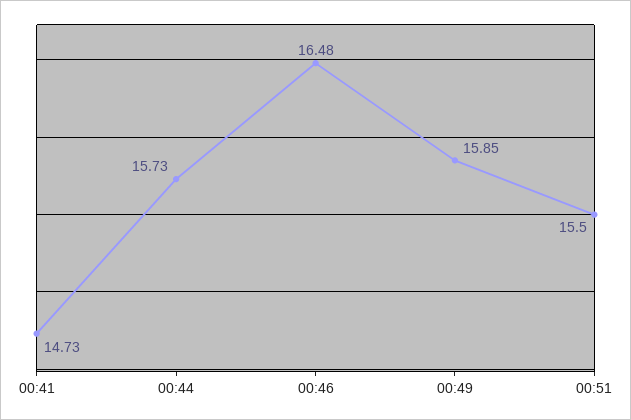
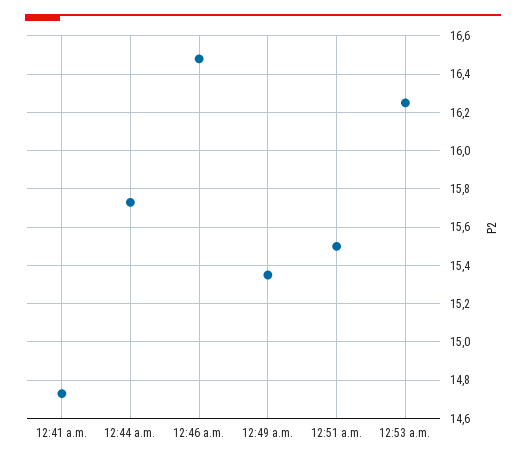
00:49: 15.85 -> 15.35
12:53 a.m.: none -> 16.25

